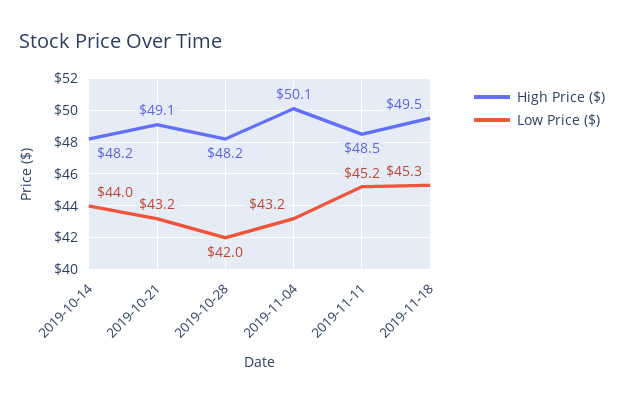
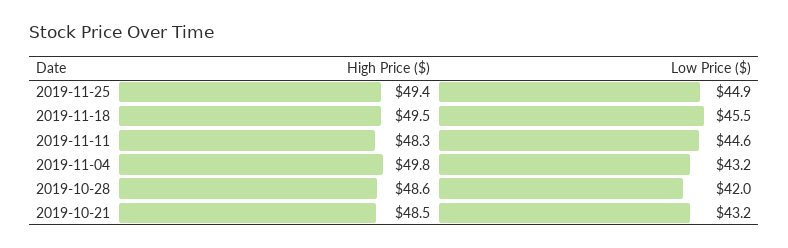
High Price ($), 2019-10-14: 48.2 -> none
Low Price ($), 2019-10-14: 44 -> none
High Price ($), 2019-10-21: 49.1 -> 48.5
High Price ($), 2019-10-28: 48.2 -> 48.6
High Price ($), 2019-11-04: 50.1 -> 49.8
High Price ($), 2019-11-11: 48.5 -> 48.3
Low Price ($), 2019-11-11: 45.2 -> 44.6
Low Price ($), 2019-11-18: 45.3 -> 45.5
High Price ($), 2019-11-25: none -> 49.4
Low Price ($), 2019-11-25: none -> 44.9

